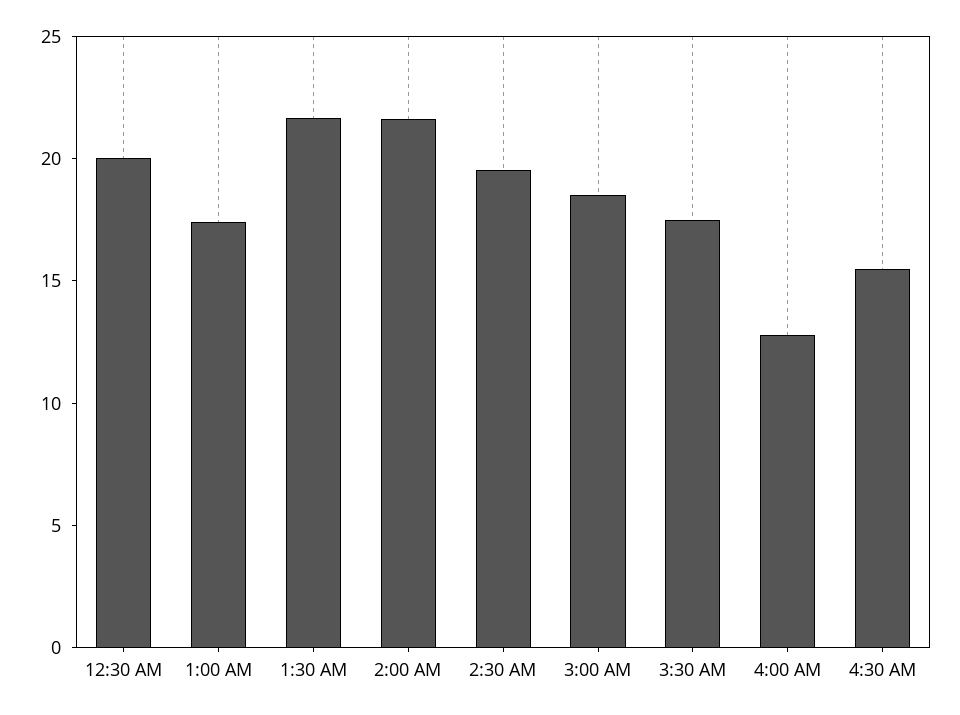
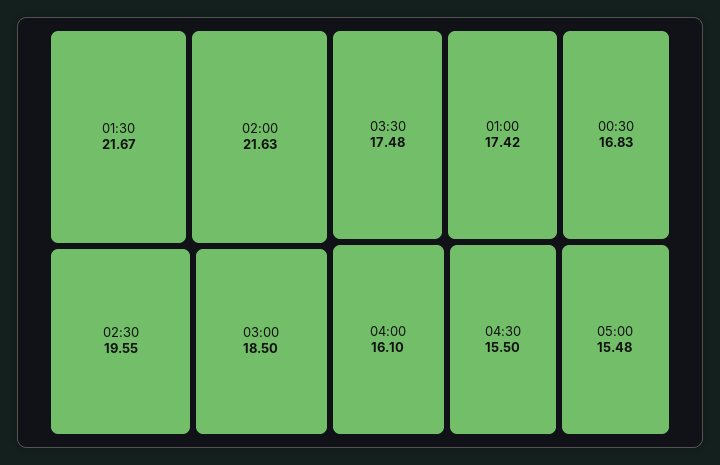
12:30 AM: 20 -> 16.83
4:00 AM: 13 -> 16.1
05:00: none -> 15.48

